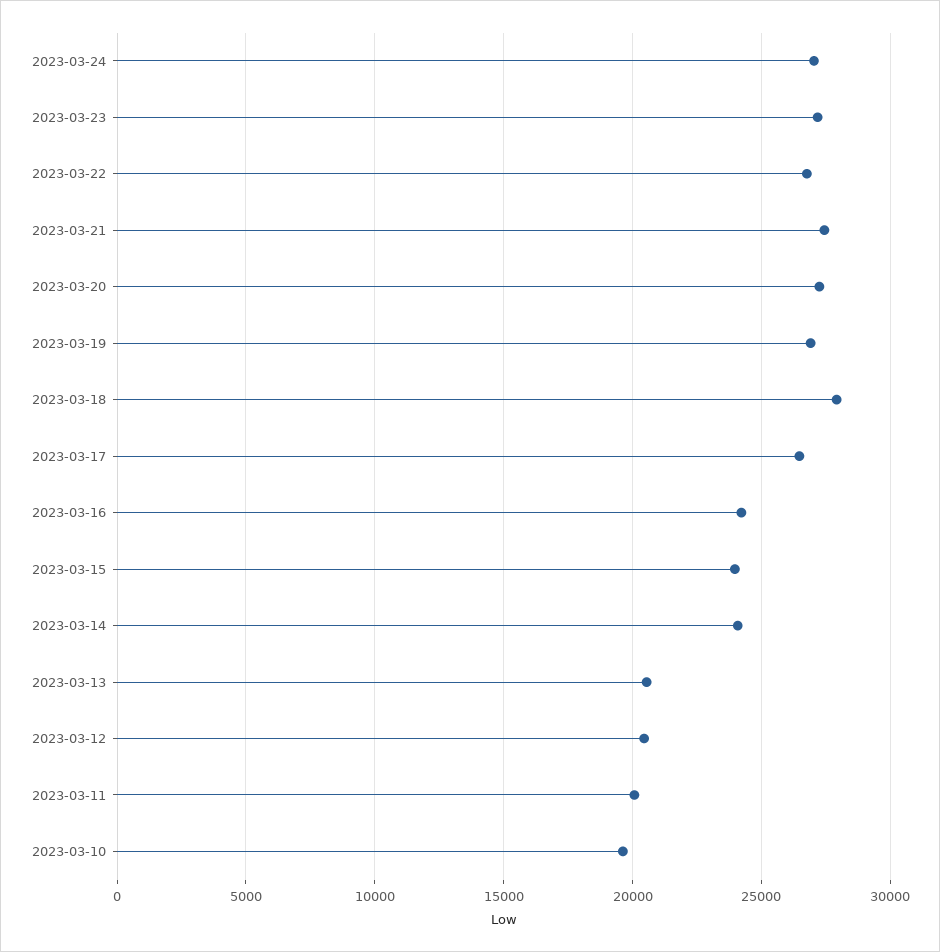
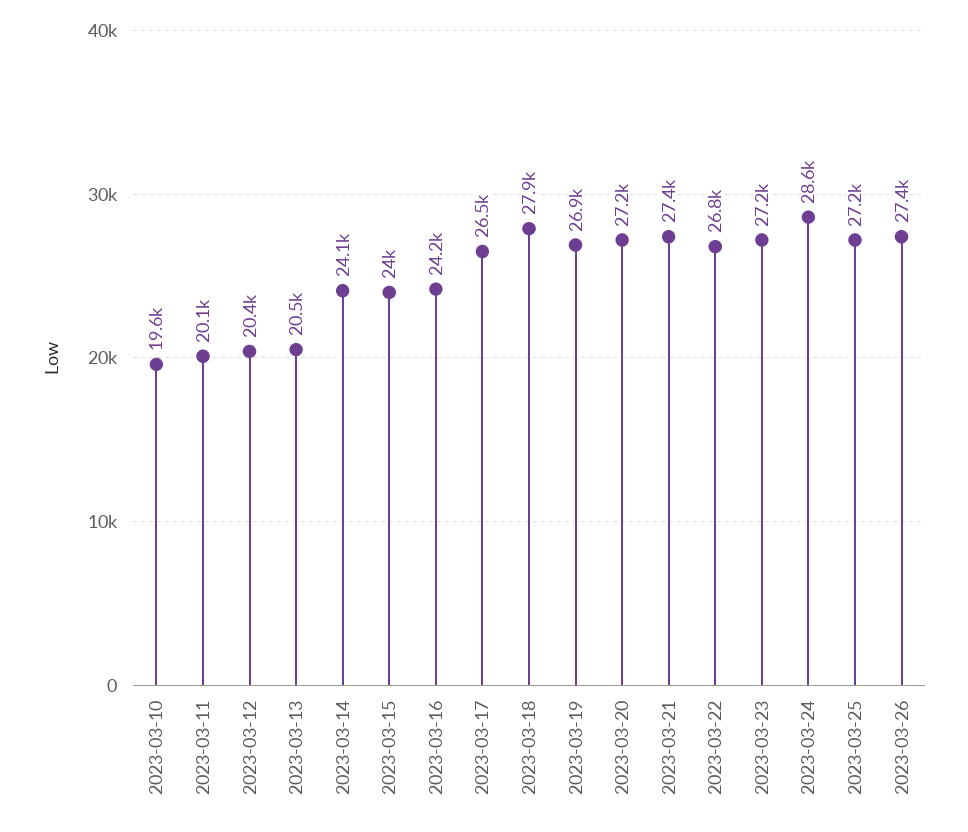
2023-03-24: 27000 -> 28600
2023-03-25: none -> 27200
2023-03-26: none -> 27400

